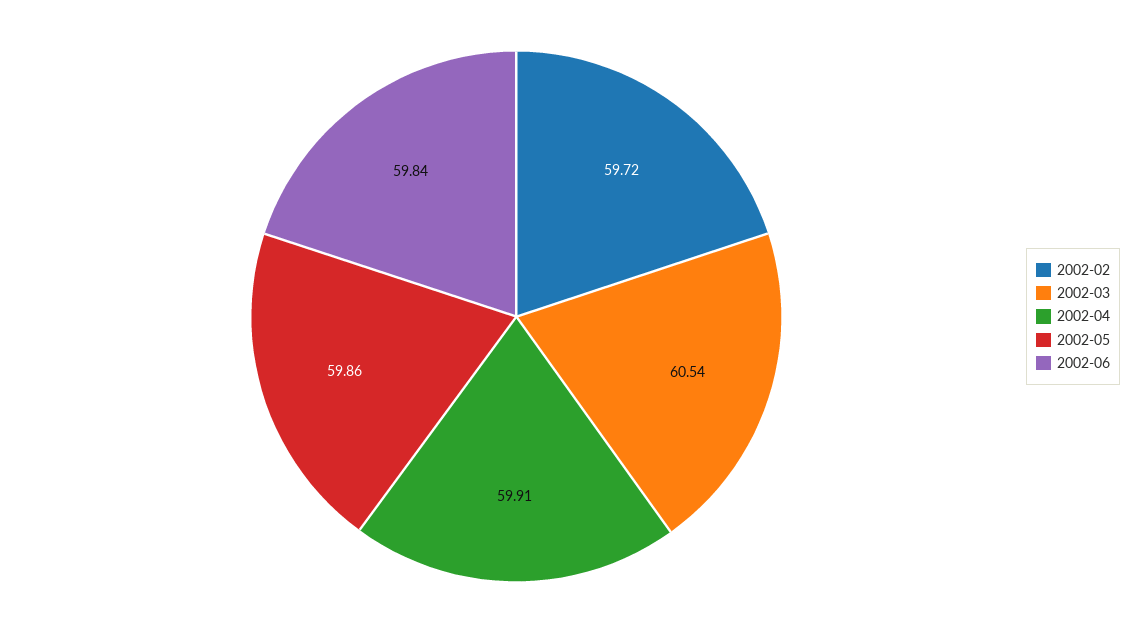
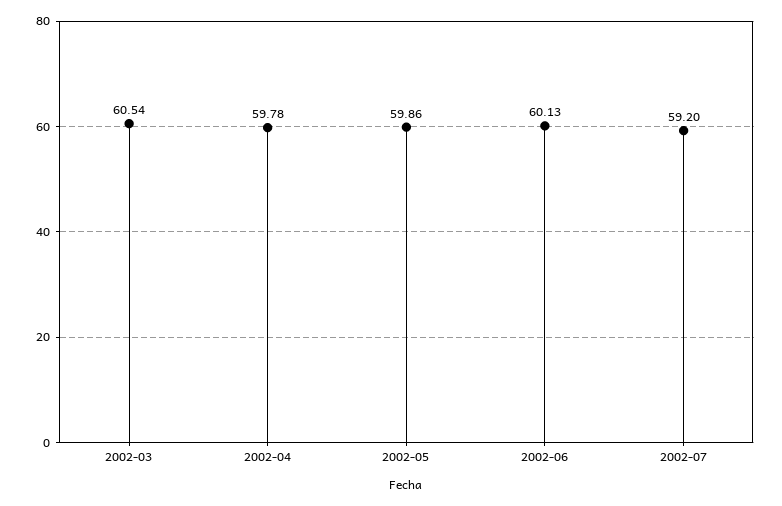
2002-02: 59.72 -> none
2002-04: 59.91 -> 59.78
2002-06: 59.84 -> 60.13
2002-07: none -> 59.2

